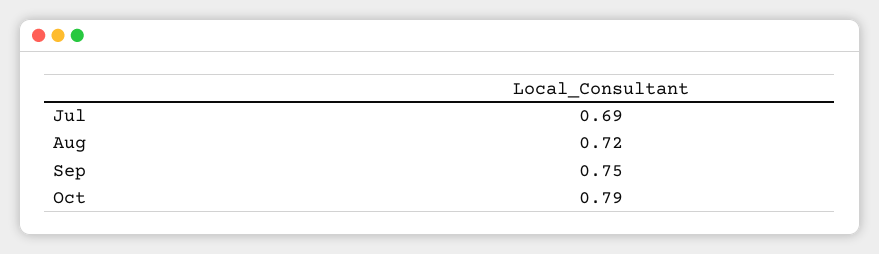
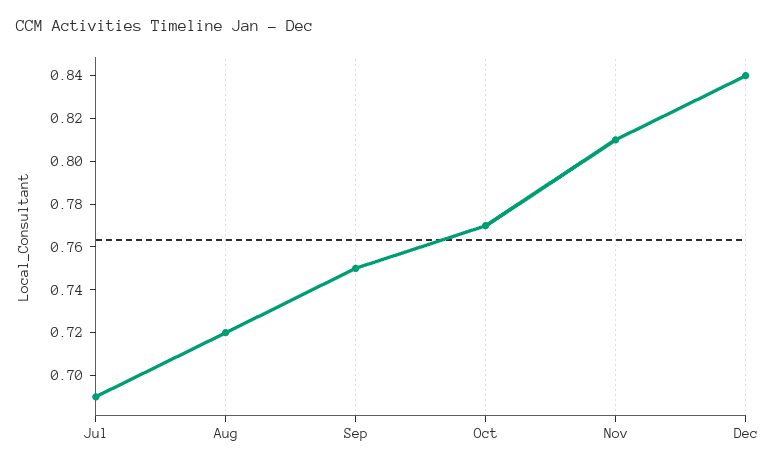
Oct: 0.79 -> 0.77
Nov: none -> 0.81
Dec: none -> 0.84

